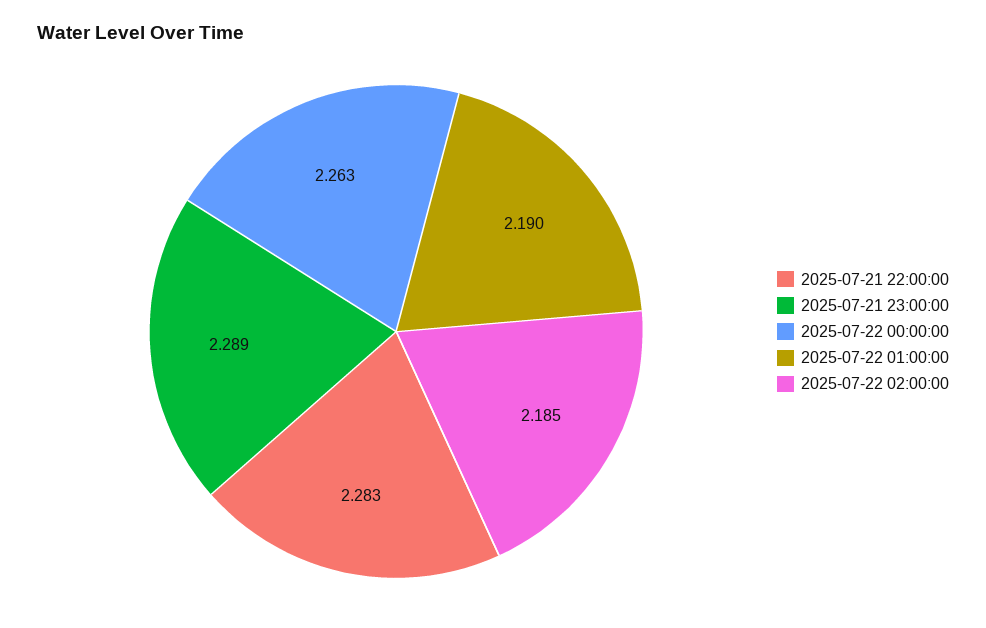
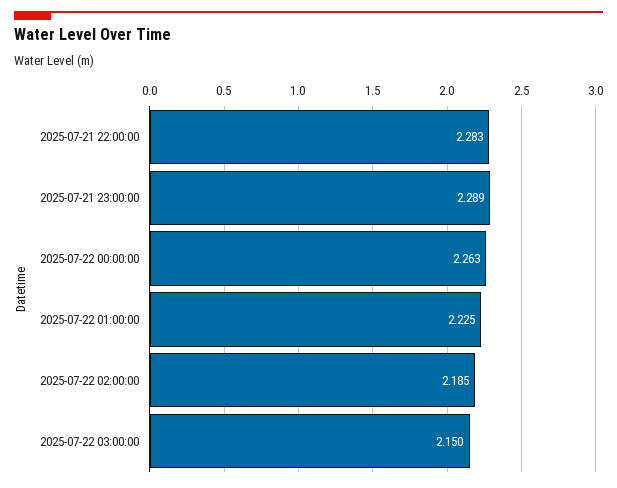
2025-07-22 01:00:00: 2.19 -> 2.225
2025-07-22 03:00:00: none -> 2.15

